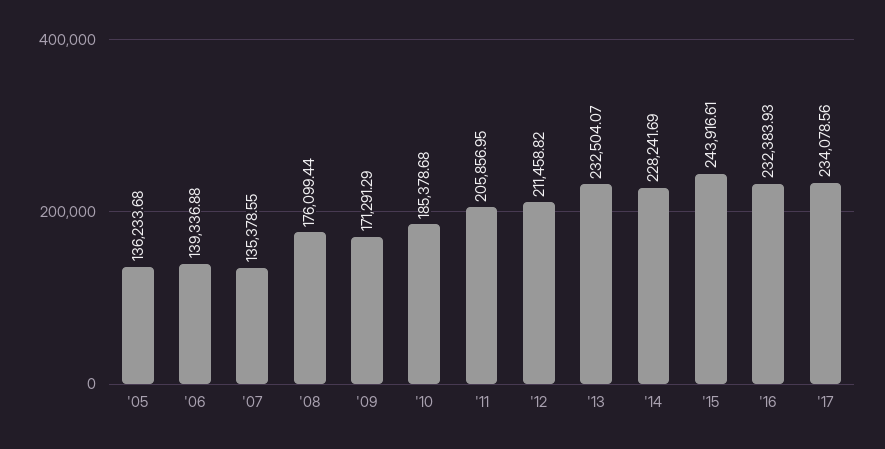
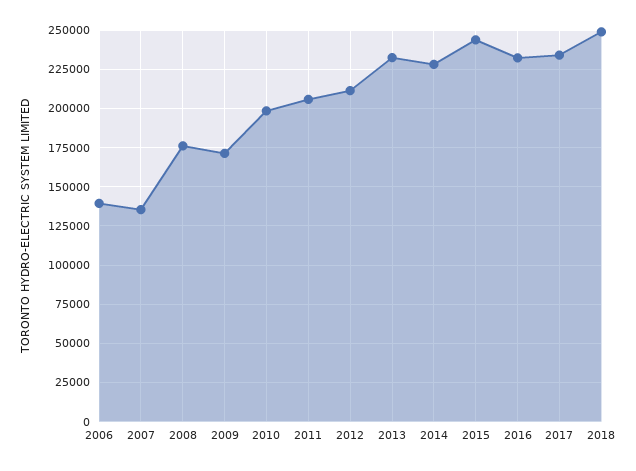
'05: 136233.68 -> none
'10: 185378.68 -> 200000
2018: none -> 250000

